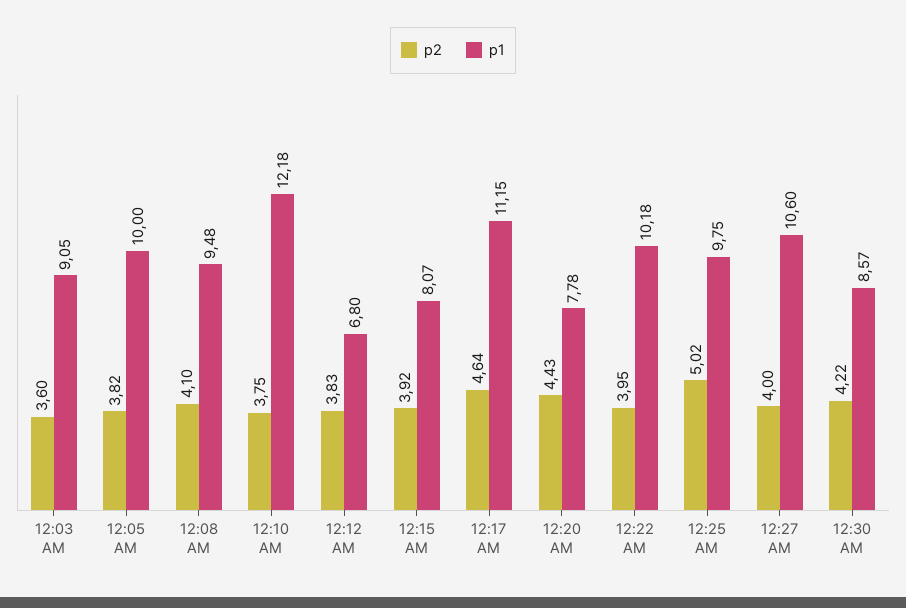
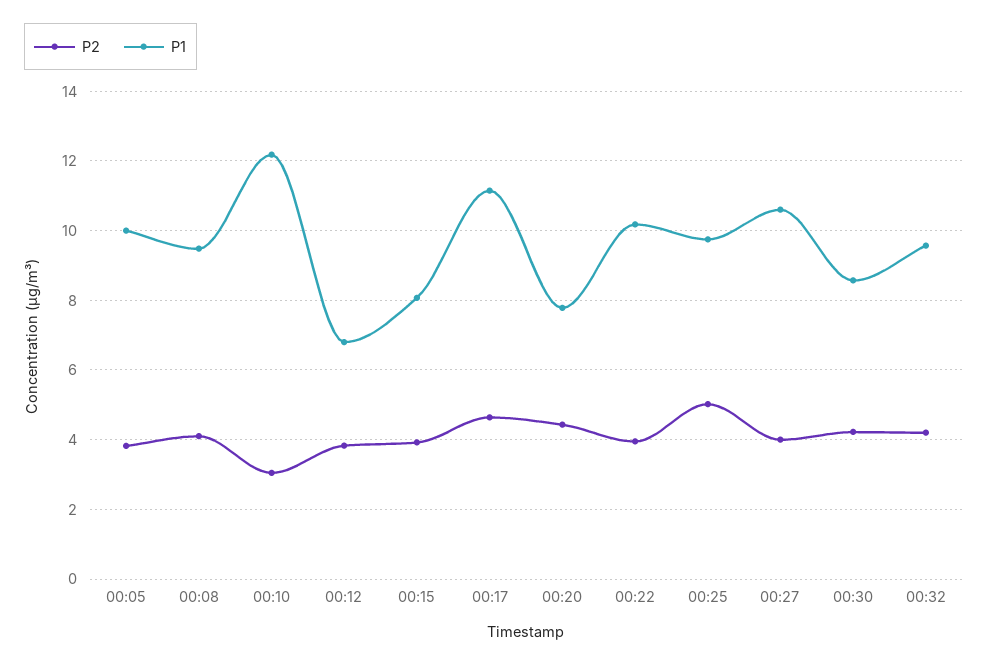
p2, 12:03 AM: 3.6 -> none
p1, 12:03 AM: 9.05 -> none
p2, 12:10 AM: 3.75 -> 3
p2, 00:32: none -> 4.2
p1, 00:32: none -> 9.6

